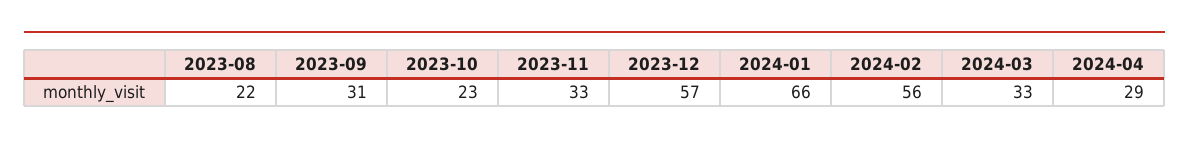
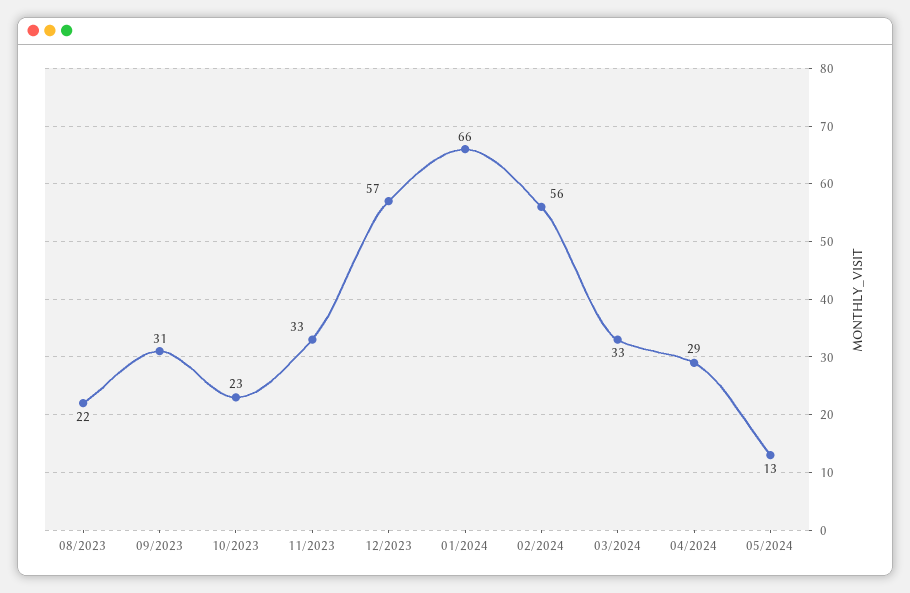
05/2024: none -> 13

